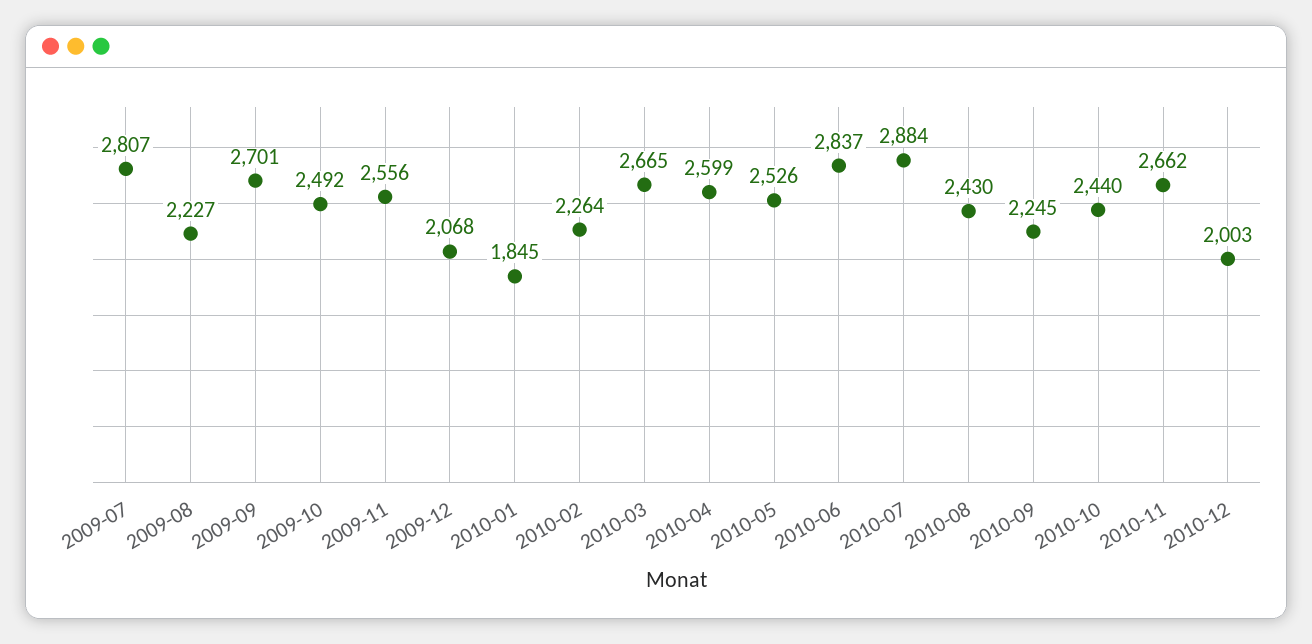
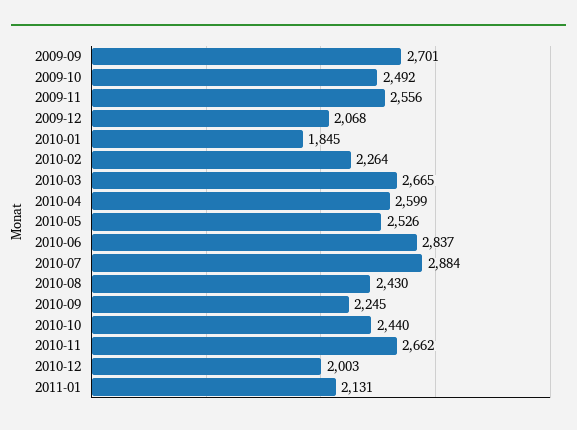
2009-07: 2807 -> none
2009-08: 2227 -> none
2011-01: none -> 2131

